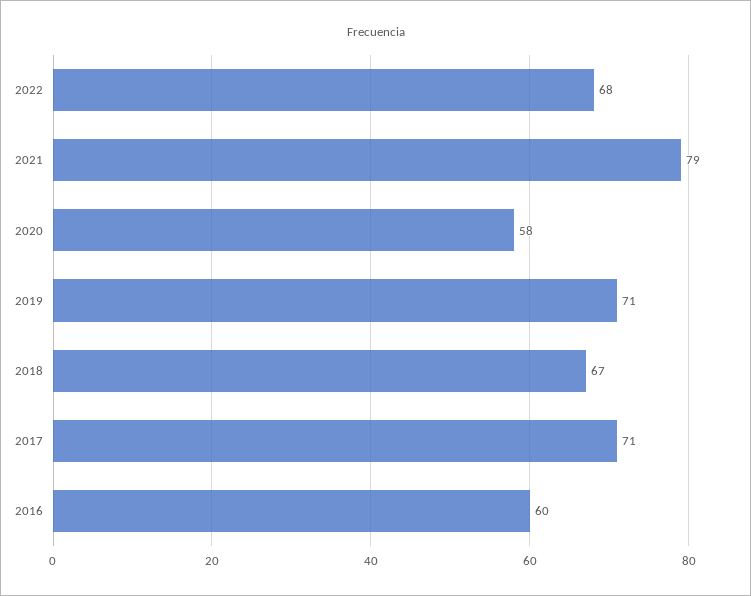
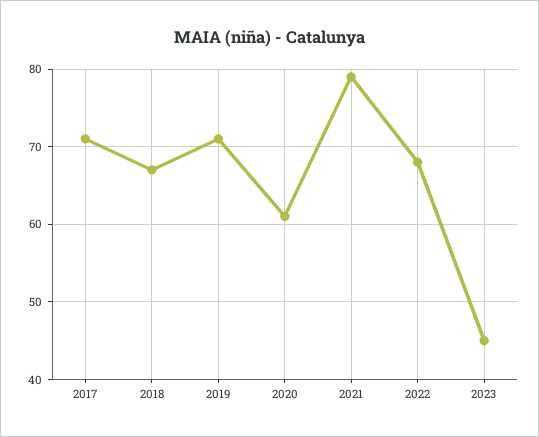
2020: 58 -> 61
2016: 60 -> none
2023: none -> 45

